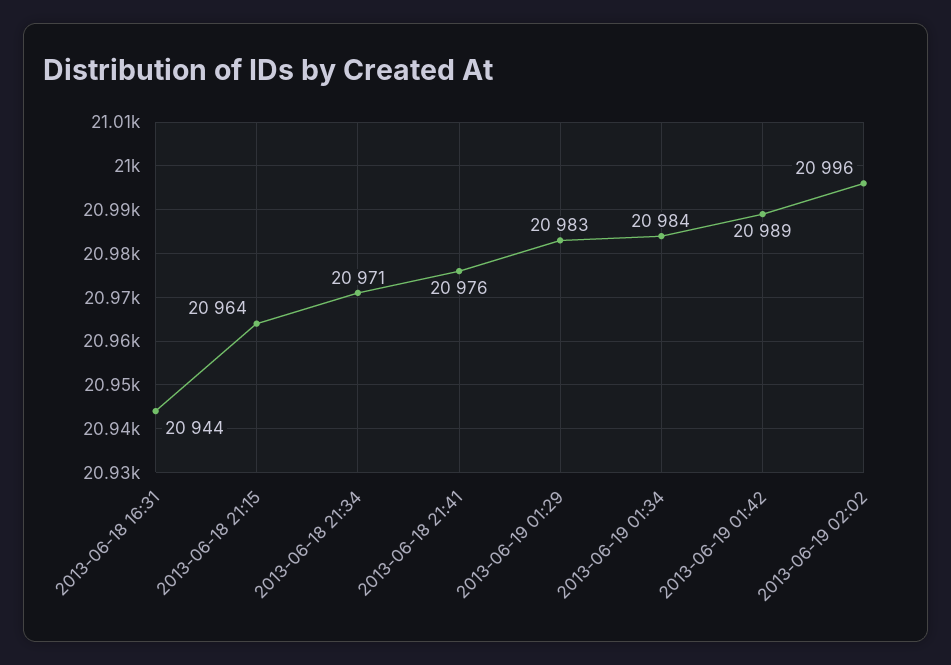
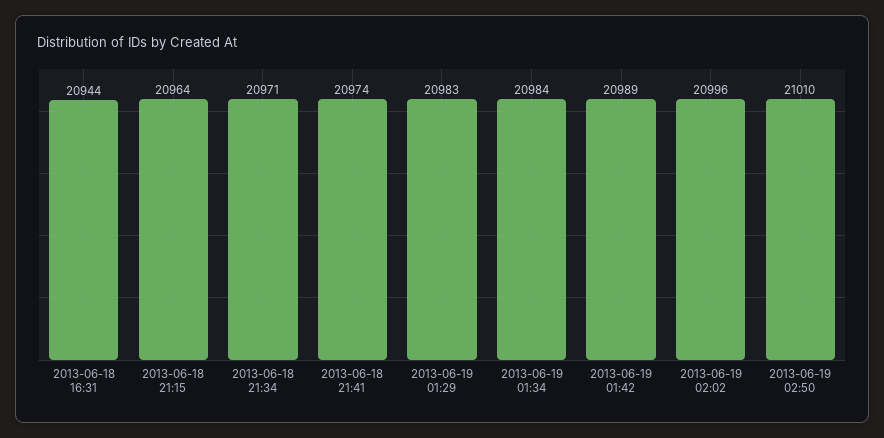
2013-06-18 21:41: 20976 -> 20974
2013-06-19 02:50: none -> 21010

